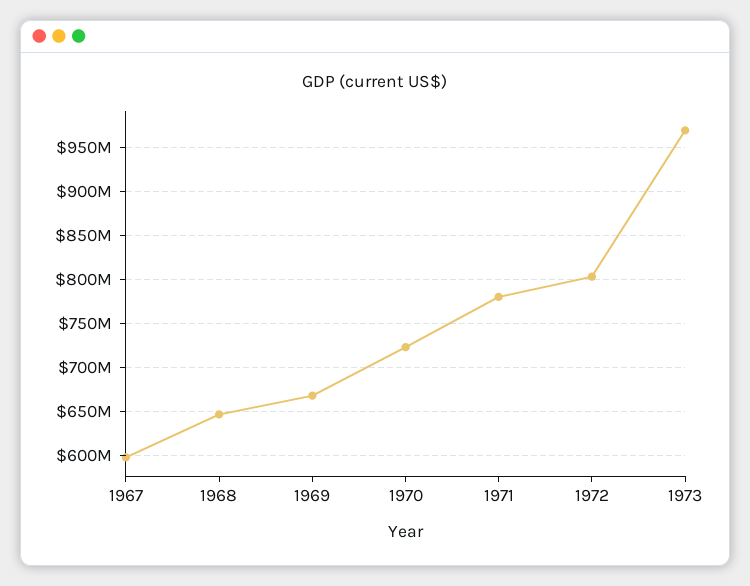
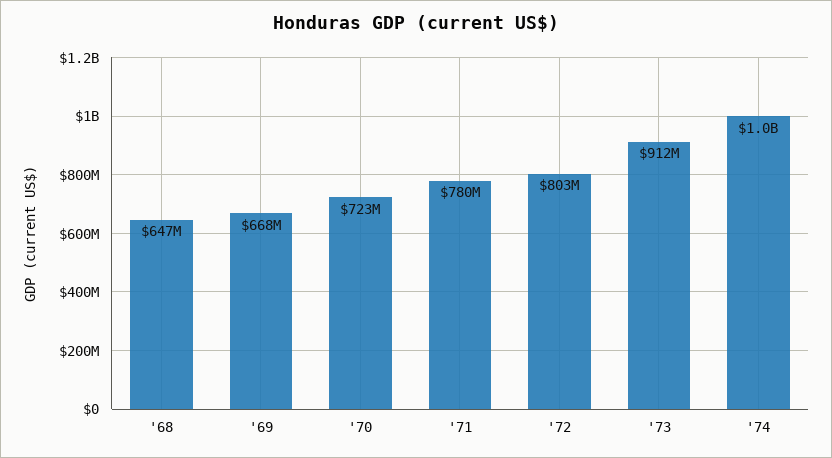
1967: 600000000 -> none
1973: 970000000 -> 912000000
'74: none -> 1000000000

